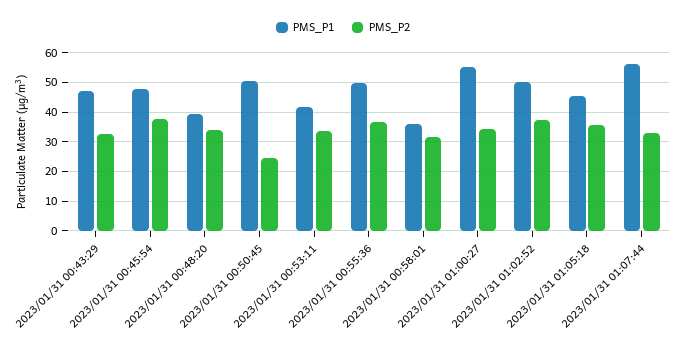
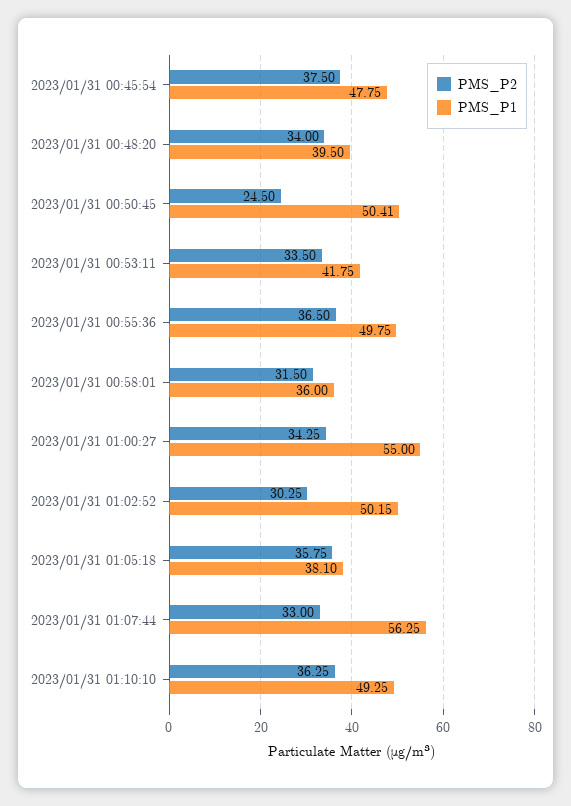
PMS_P1, 2023/01/31 00:43:29: 47.5 -> none
PMS_P2, 2023/01/31 00:43:29: 32.5 -> none
PMS_P2, 2023/01/31 01:02:52: 37.5 -> 30.25
PMS_P1, 2023/01/31 01:05:18: 45 -> 38.1
PMS_P2, 2023/01/31 01:10:10: none -> 36.25
PMS_P1, 2023/01/31 01:10:10: none -> 49.25

